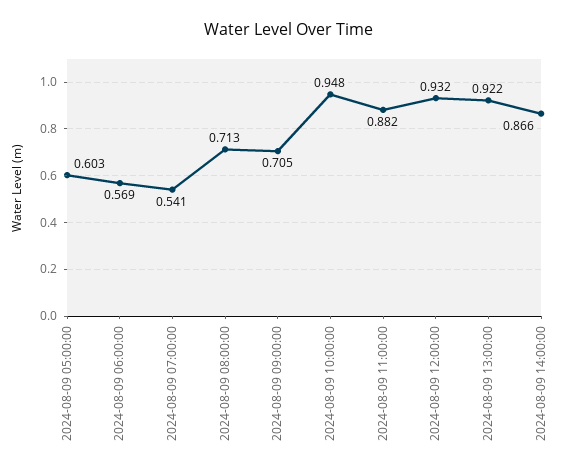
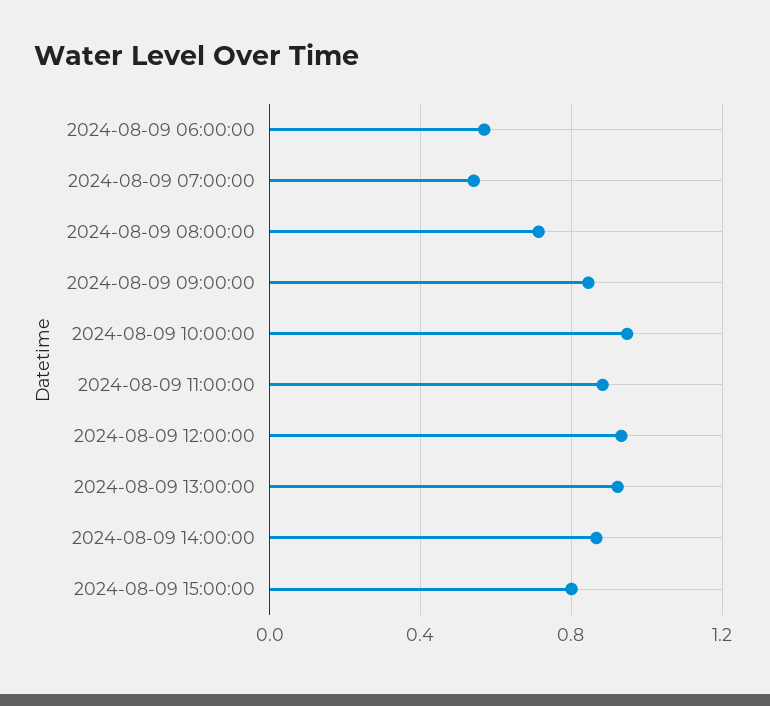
2024-08-09 05:00:00: 0.603 -> none
2024-08-09 09:00:00: 0.705 -> 0.85
2024-08-09 15:00:00: none -> 0.8

